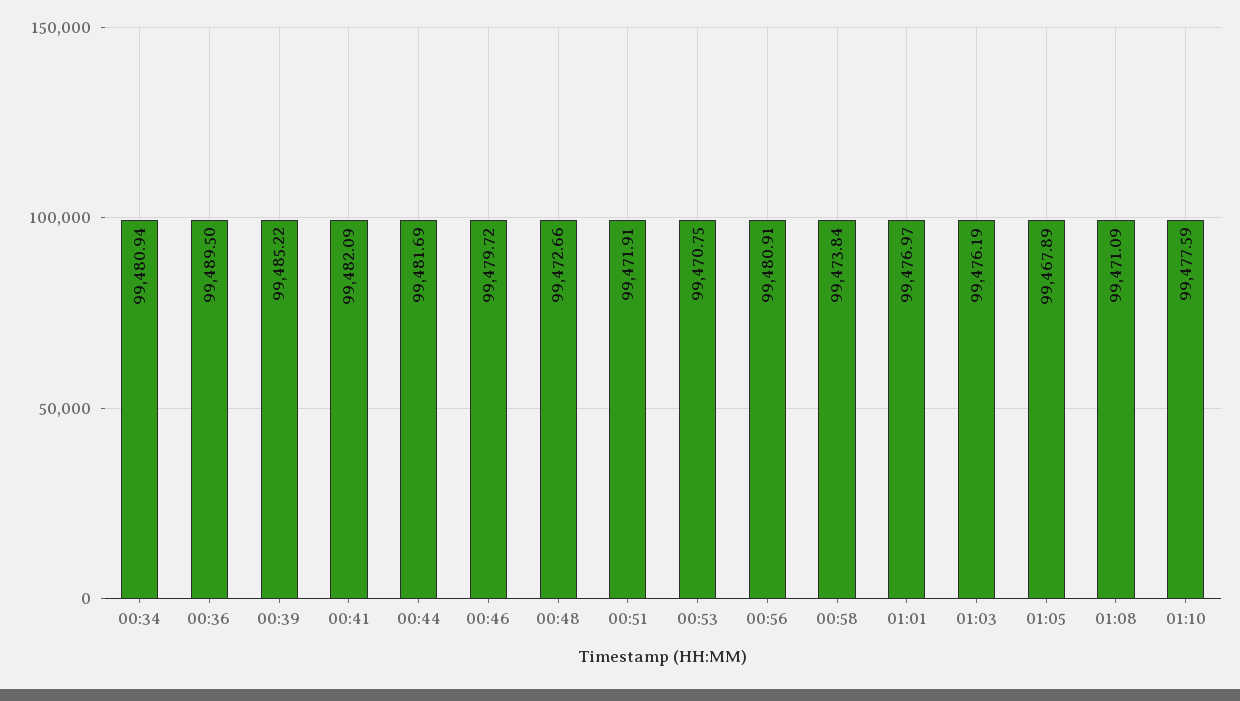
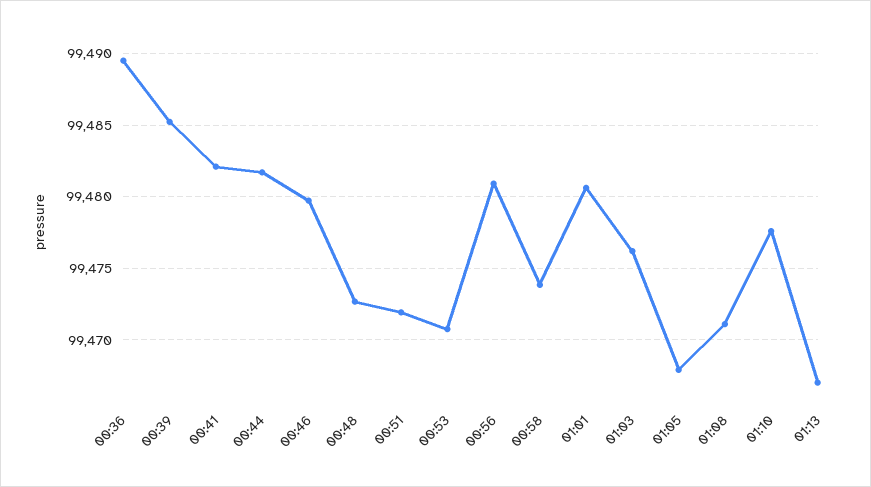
00:34: 99480.94 -> none
01:01: 99476.97 -> 99480.5
01:13: none -> 99467

